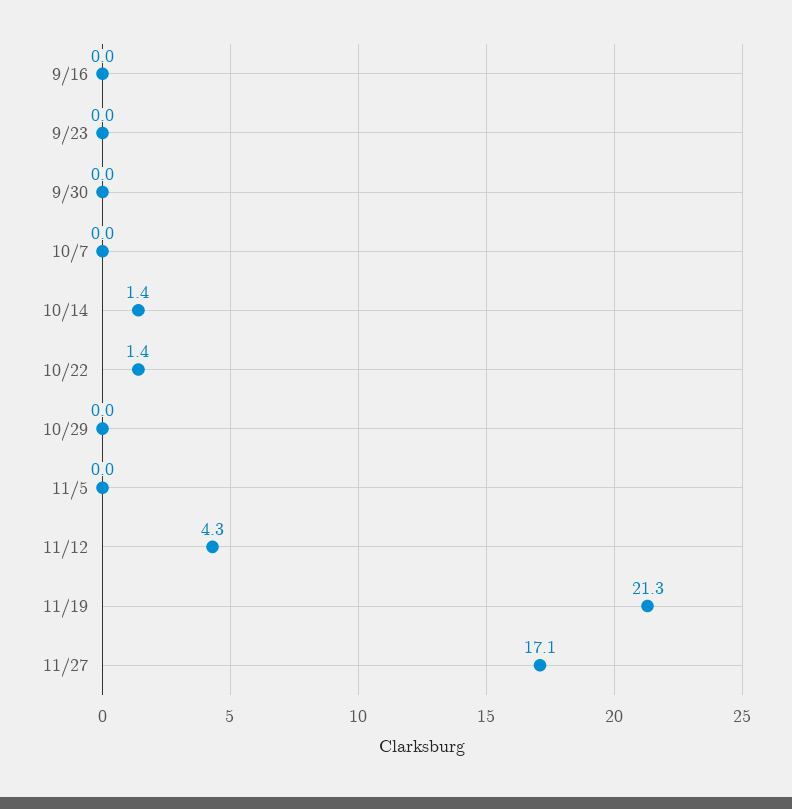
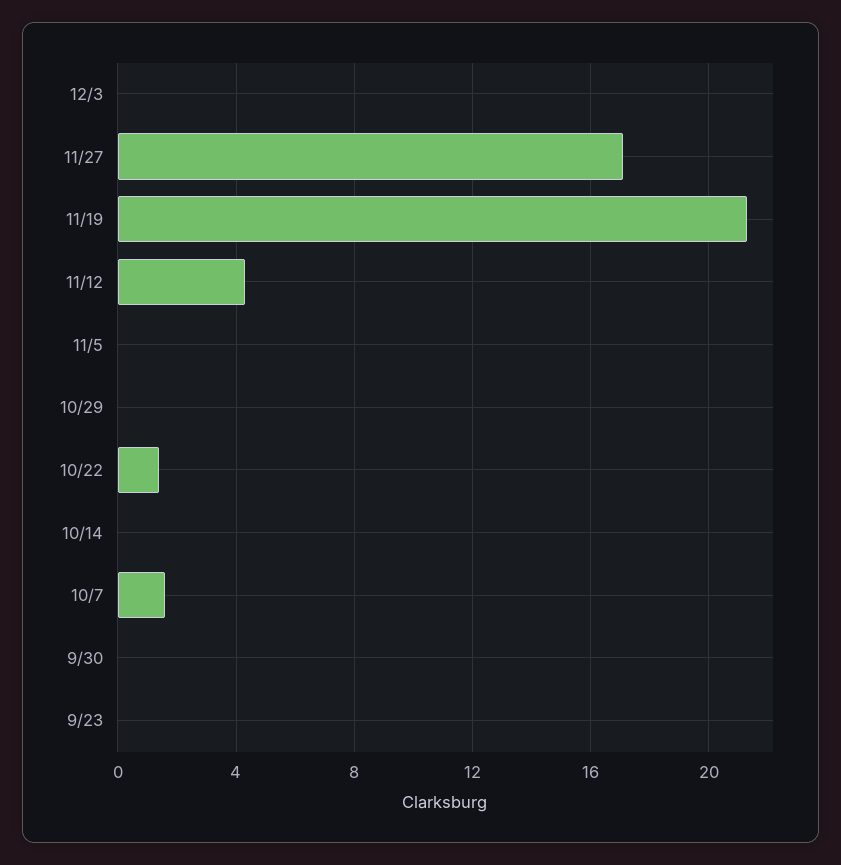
9/16: 0 -> none
10/7: 0 -> 1.5
10/14: 1.4 -> 0
12/3: none -> 0

